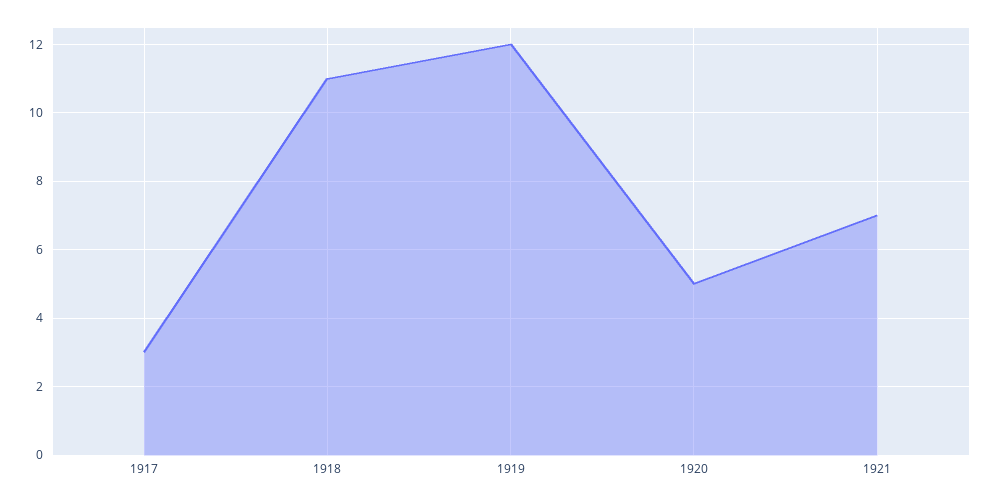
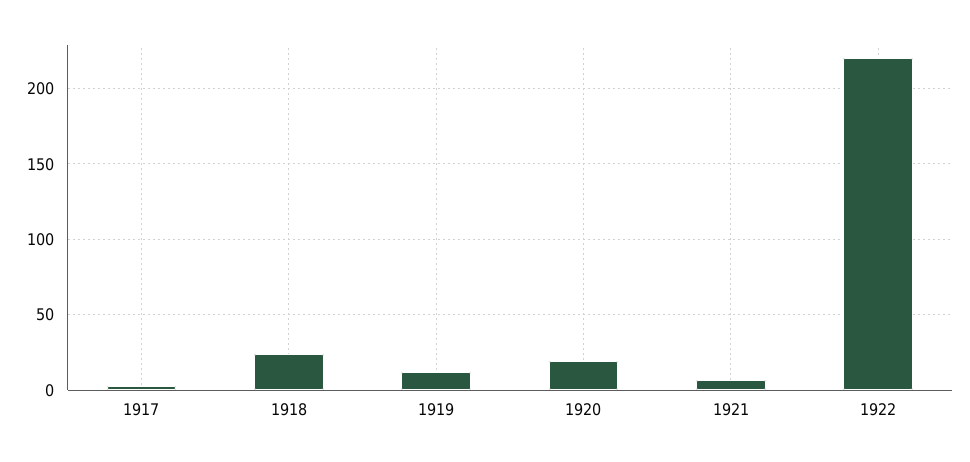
1918: 11 -> 25
1920: 5 -> 20
1922: none -> 220

